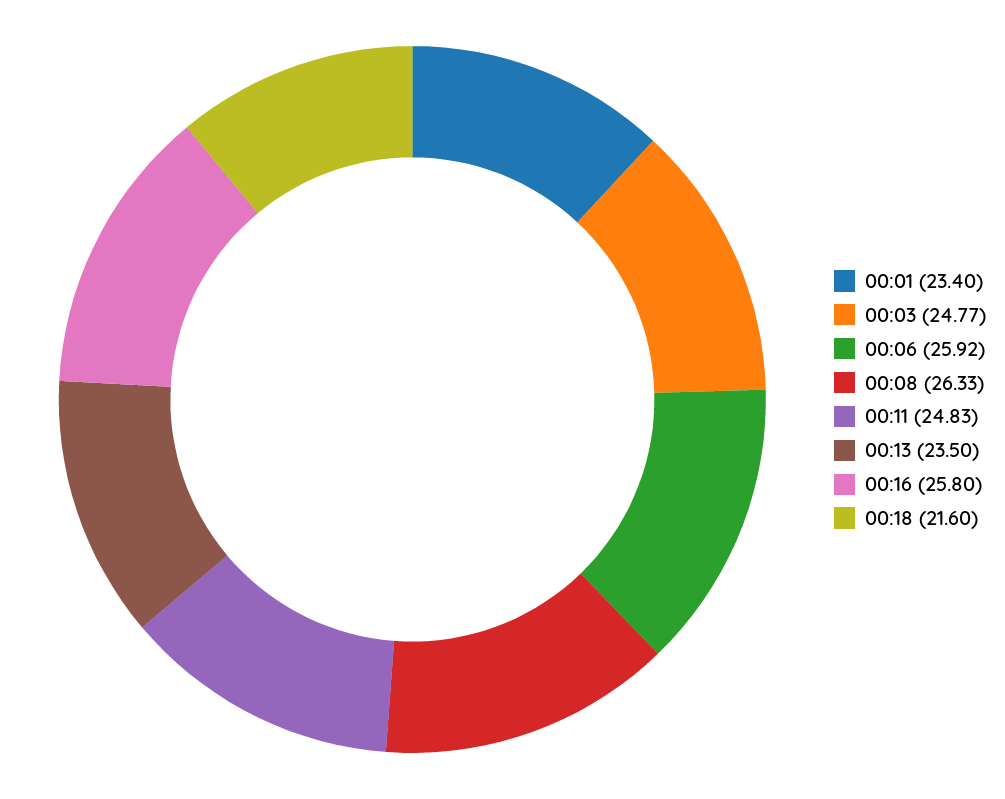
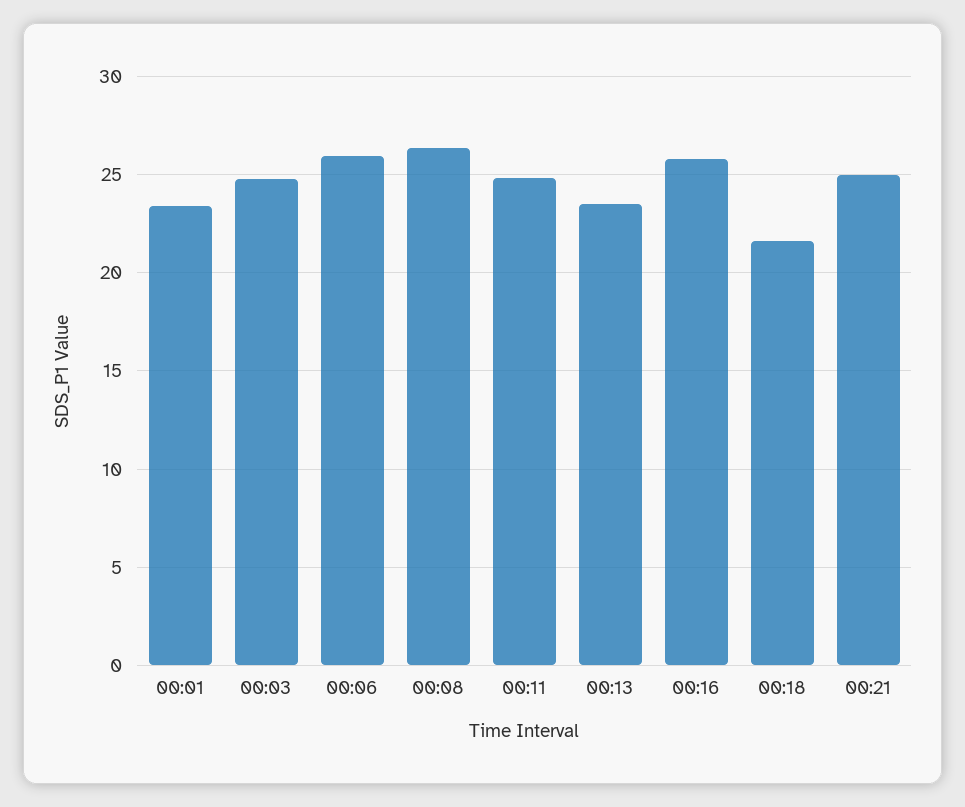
00:21: none -> 25

